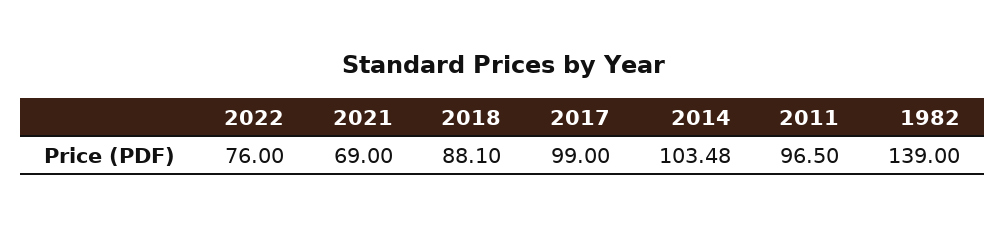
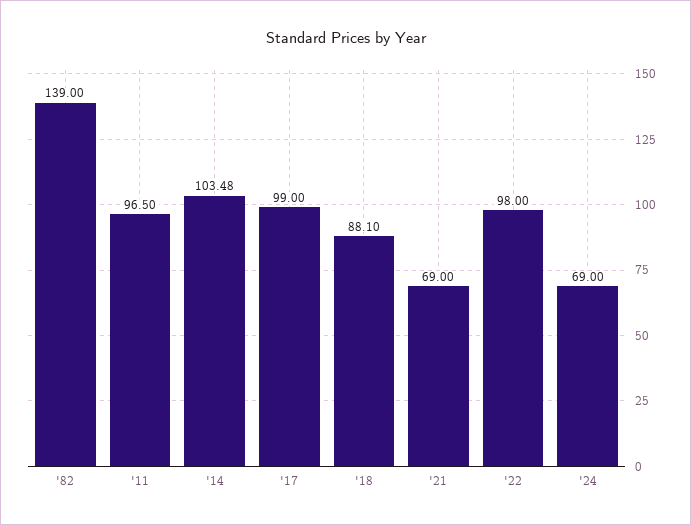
2022: 76 -> 98
'24: none -> 69

